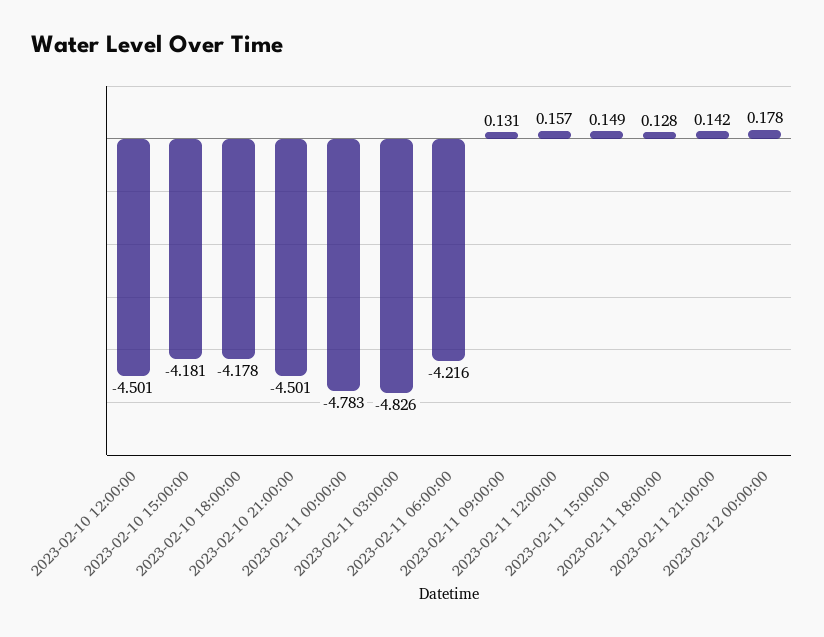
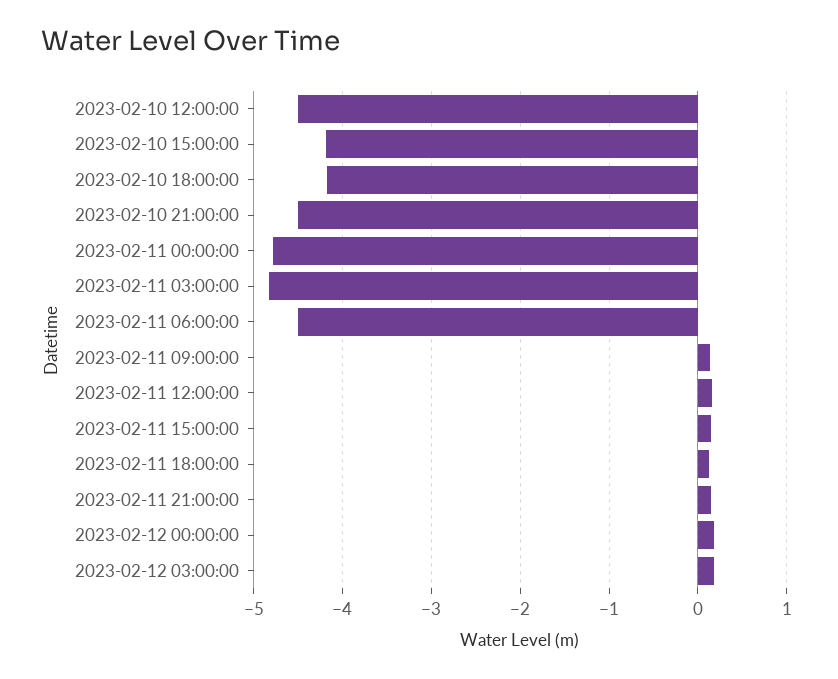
2023-02-11 06:00:00: -4.216 -> -4.5
2023-02-12 03:00:00: none -> 0.2

